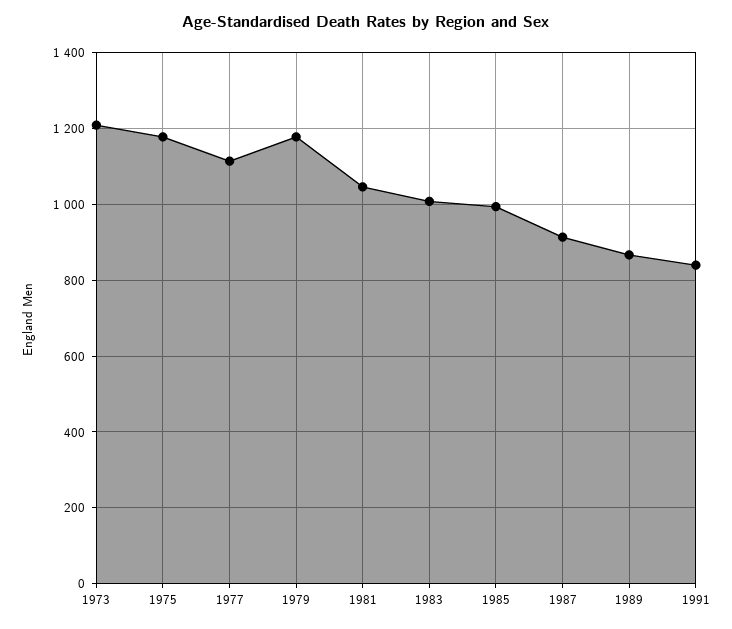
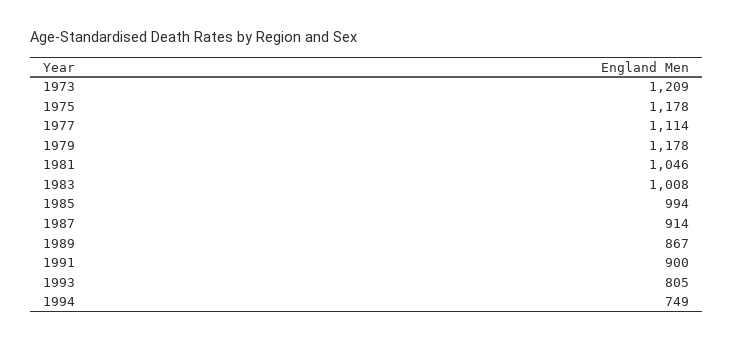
1991: 840 -> 900
1993: none -> 805
1994: none -> 749

